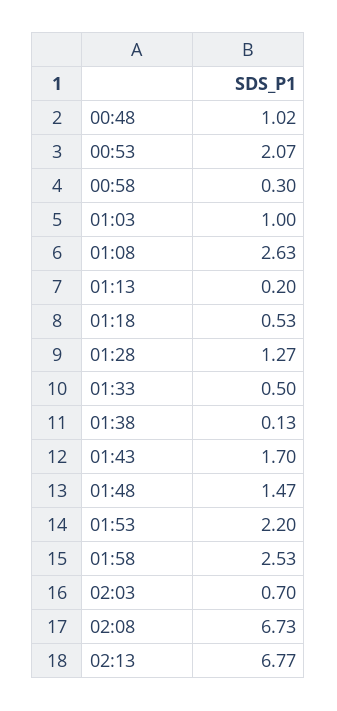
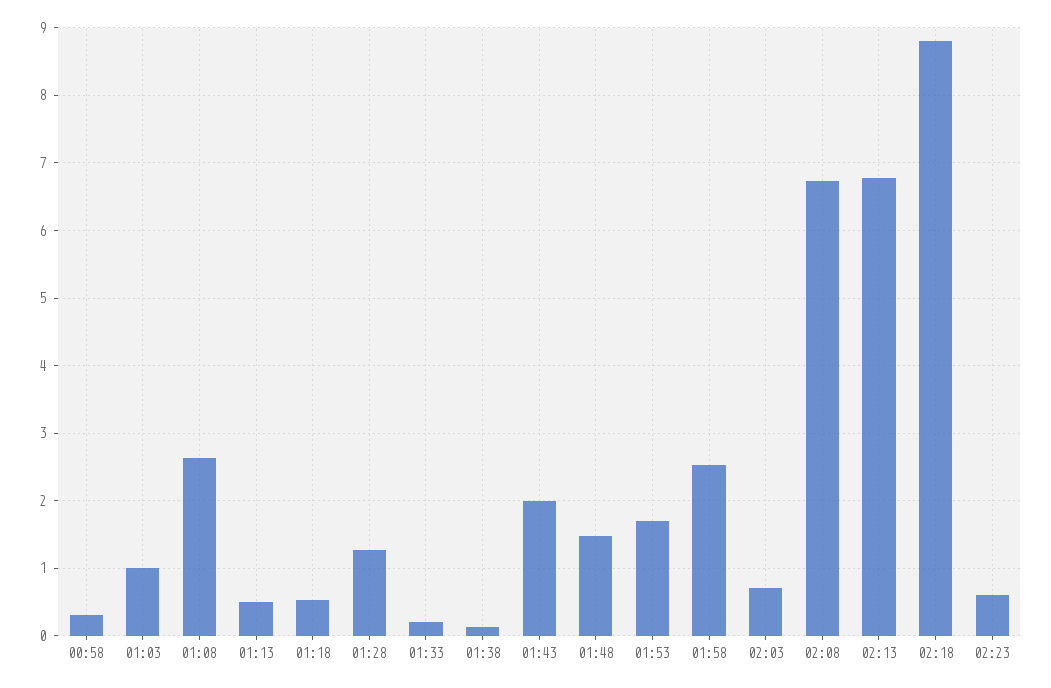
00:48: 1.02 -> none
00:53: 2.07 -> none
01:13: 0.2 -> 0.5
01:33: 0.5 -> 0.2
01:43: 1.7 -> 2
01:53: 2.2 -> 1.7
02:18: none -> 8.8
02:23: none -> 0.6

